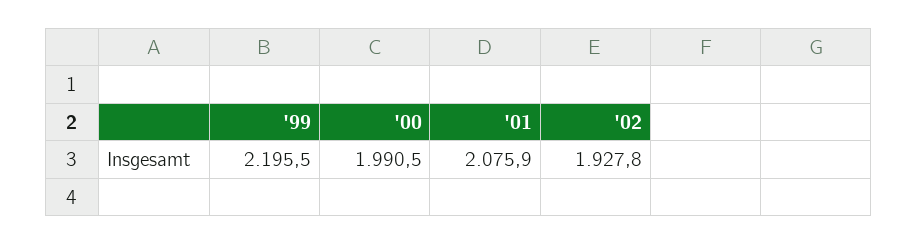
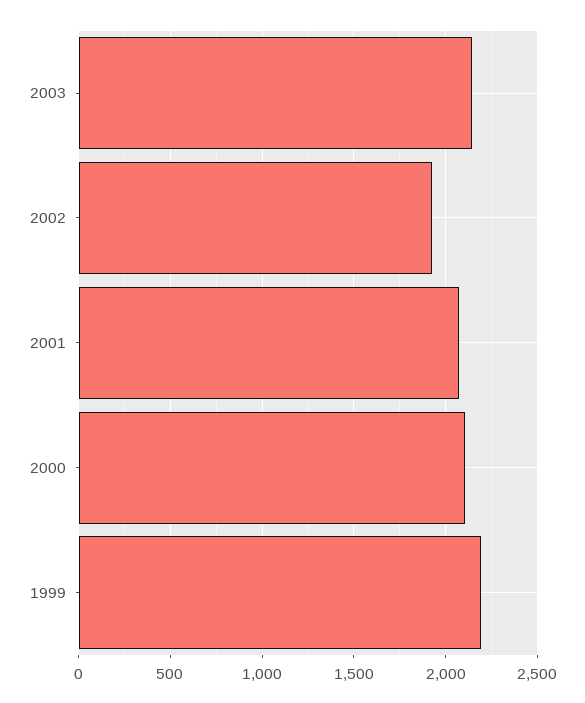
'00: 1990.5 -> 2100
2003: none -> 2150

